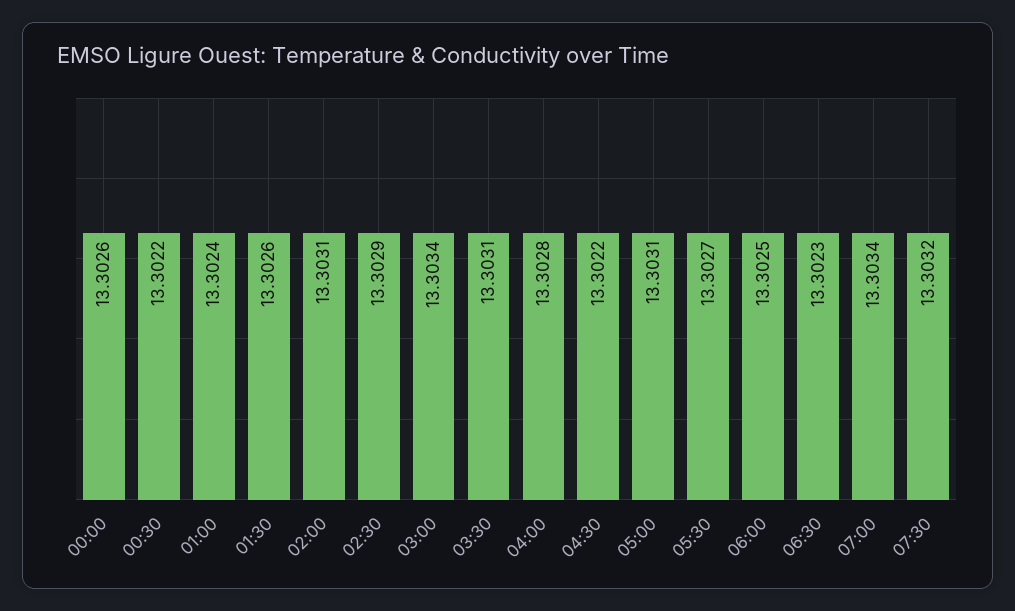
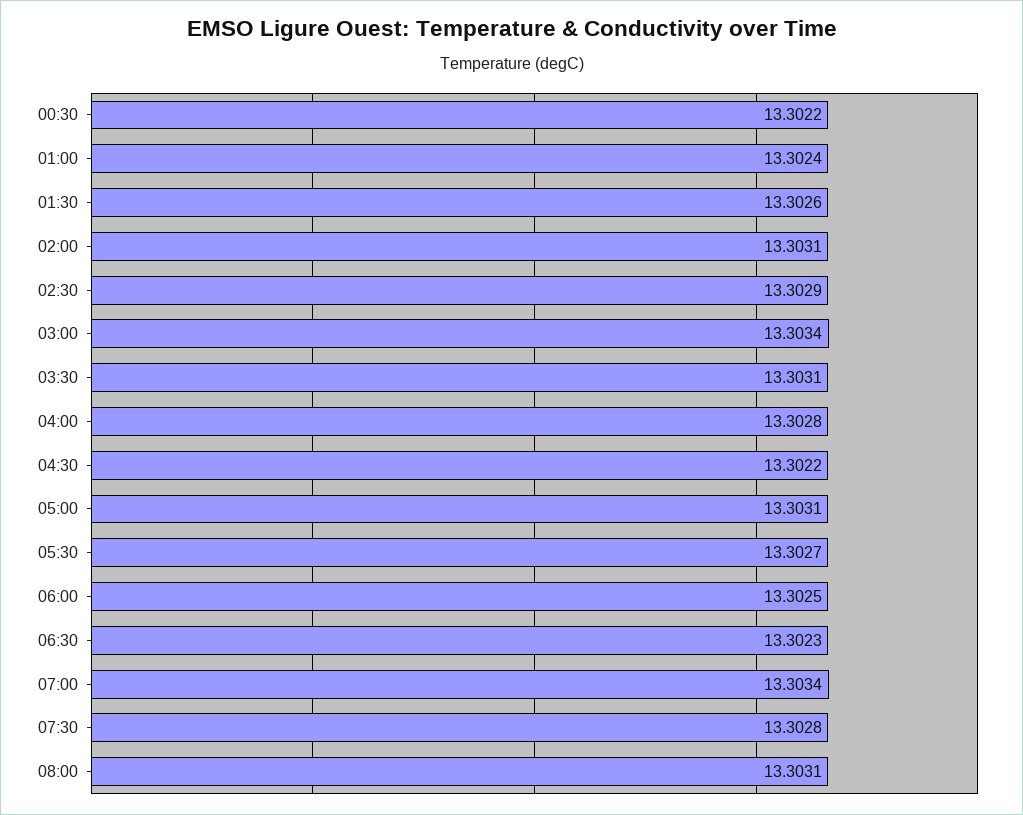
00:00: 13.3026 -> none
07:30: 13.3032 -> 13.3028
08:00: none -> 13.3031

